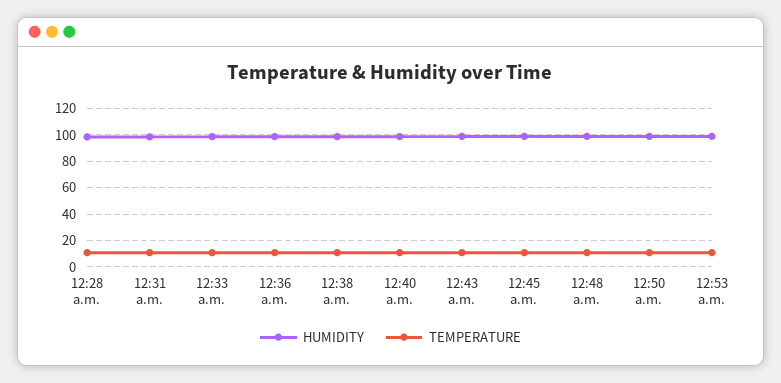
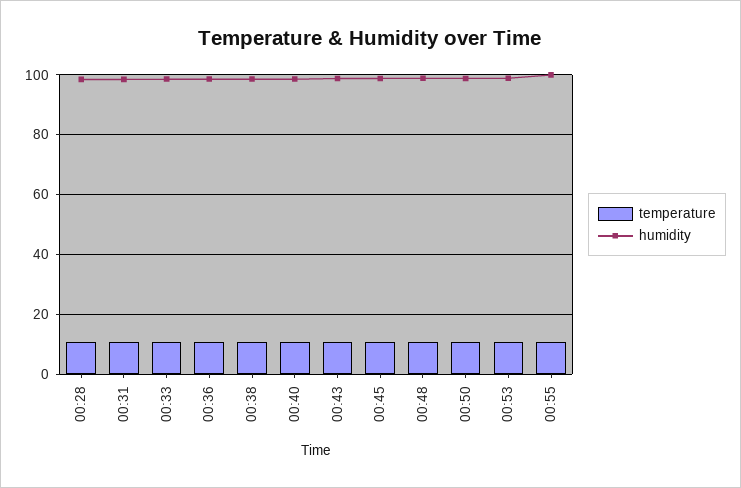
TEMPERATURE, 00:55: none -> 10
HUMIDITY, 00:55: none -> 100

